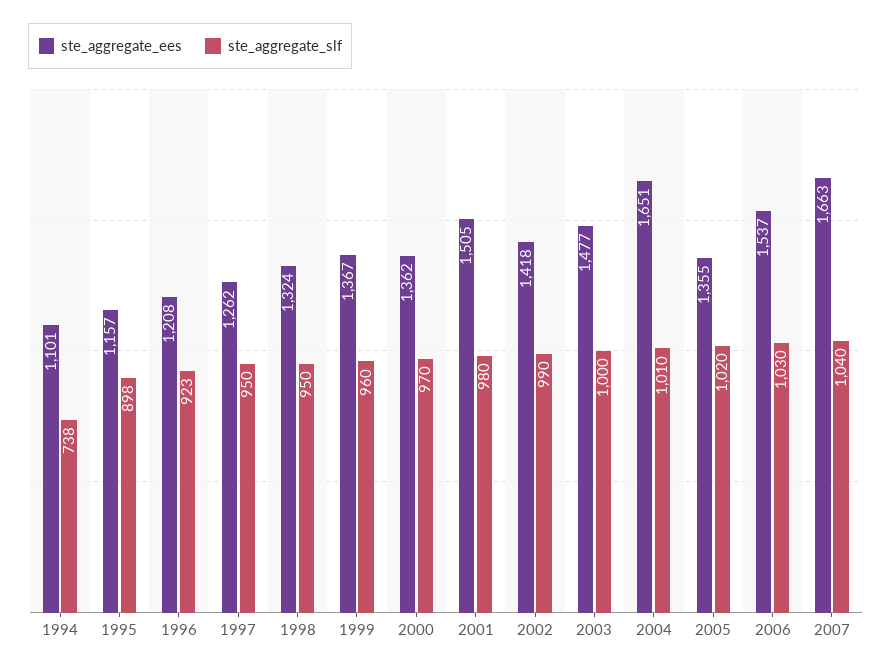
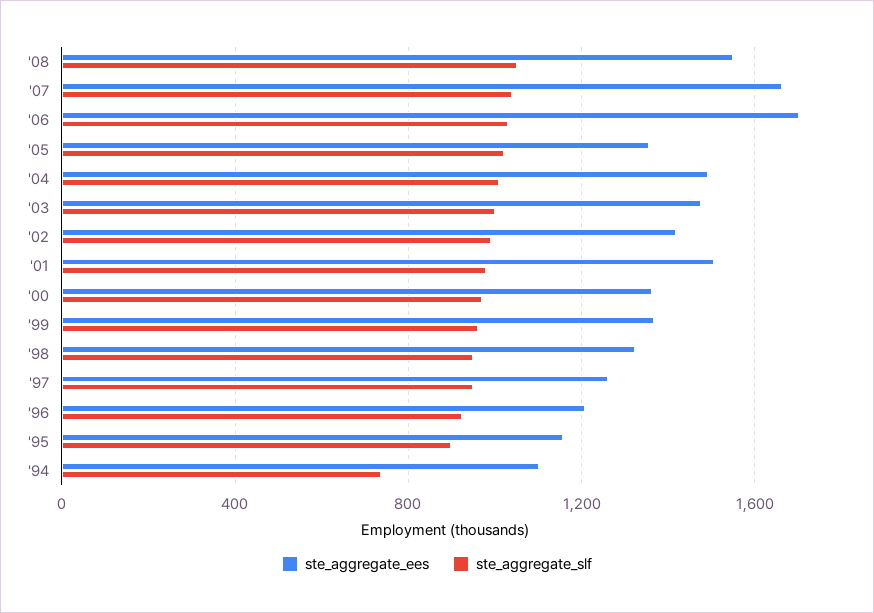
ste_aggregate_ees, 2004: 1651 -> 1500
ste_aggregate_ees, 2006: 1537 -> 1700
ste_aggregate_ees, '08: none -> 1550
ste_aggregate_slf, '08: none -> 1050

